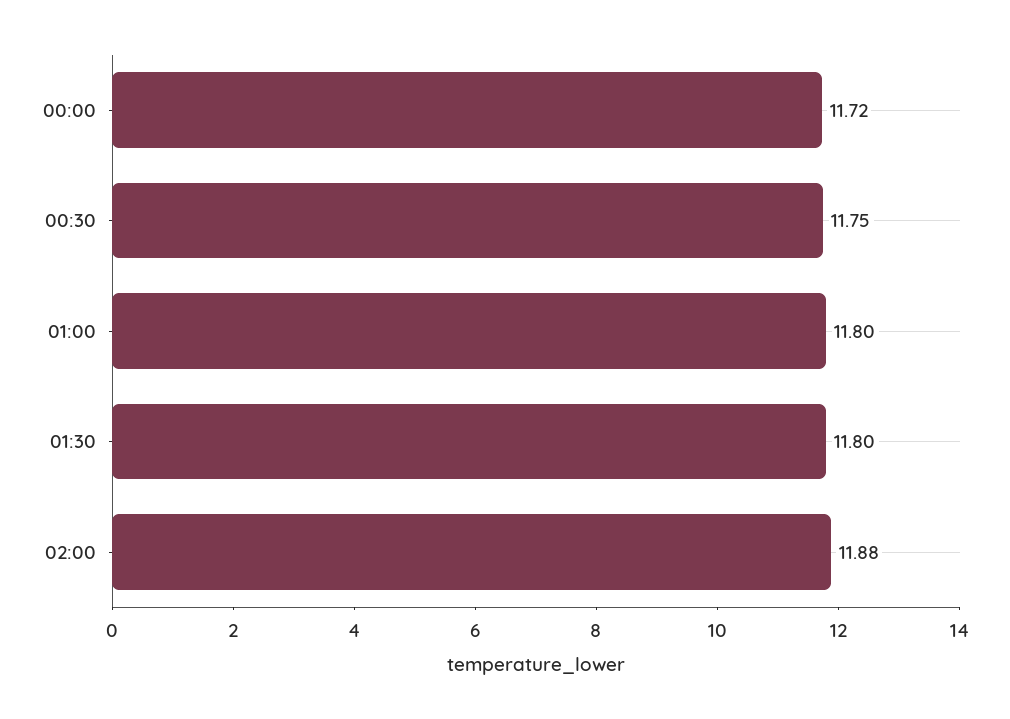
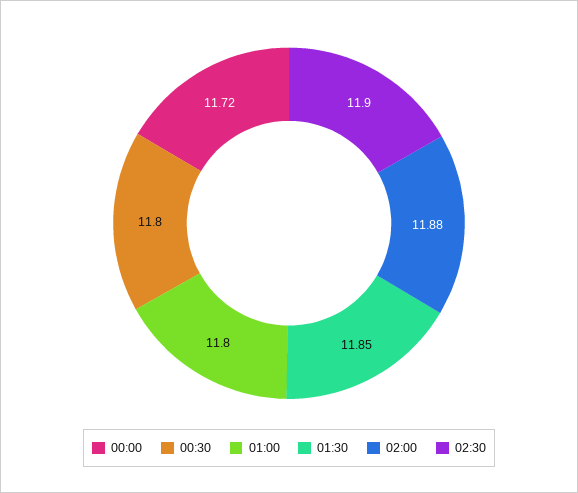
00:30: 11.75 -> 11.8
01:30: 11.8 -> 11.85
02:30: none -> 11.9

